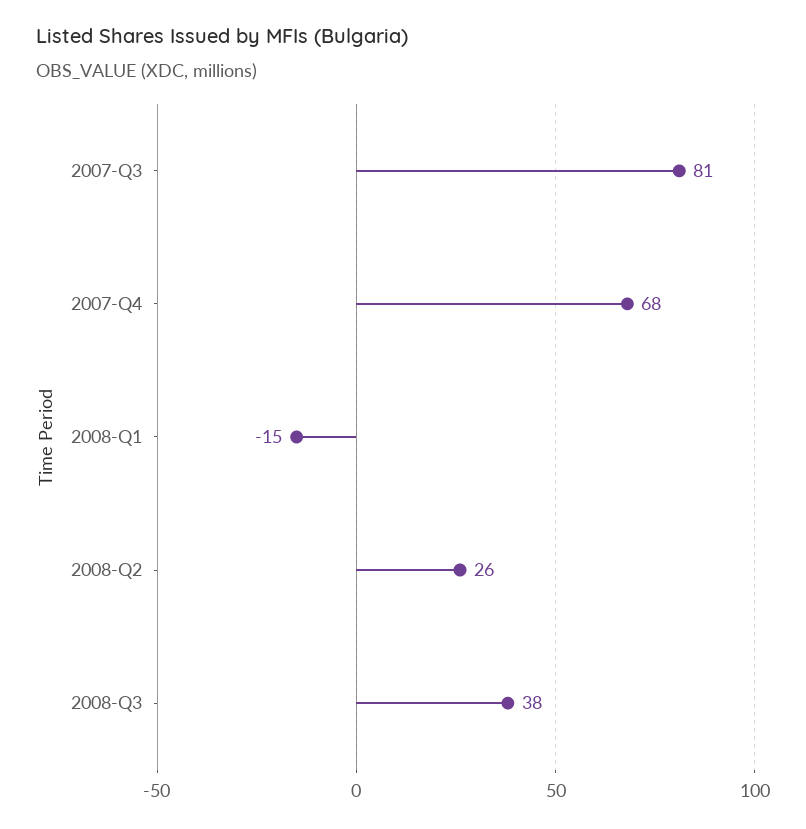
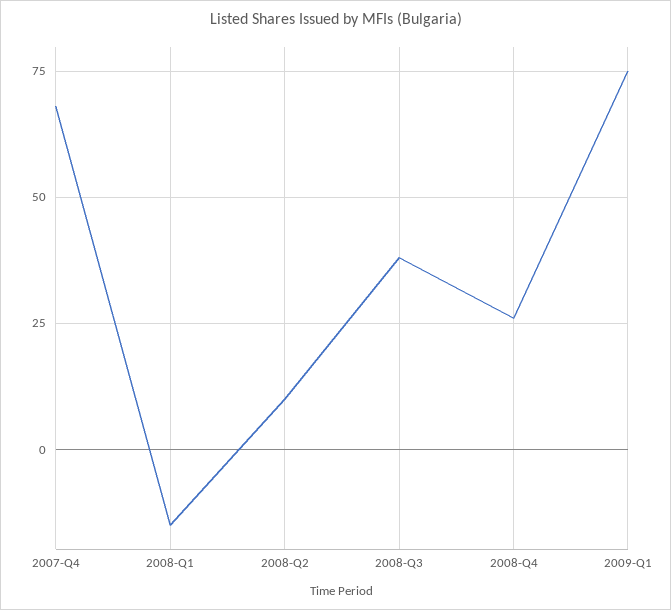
2007-Q3: 81 -> none
2008-Q2: 26 -> 10
2008-Q4: none -> 25
2009-Q1: none -> 75

